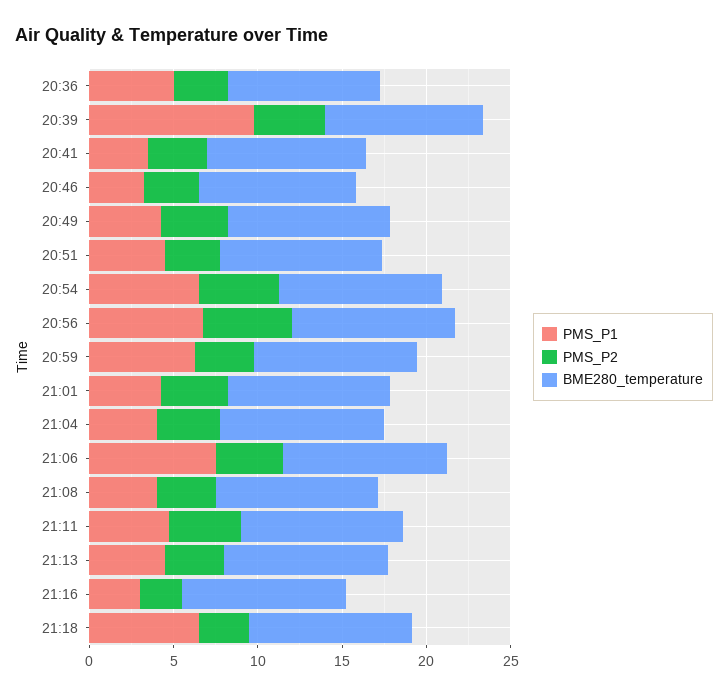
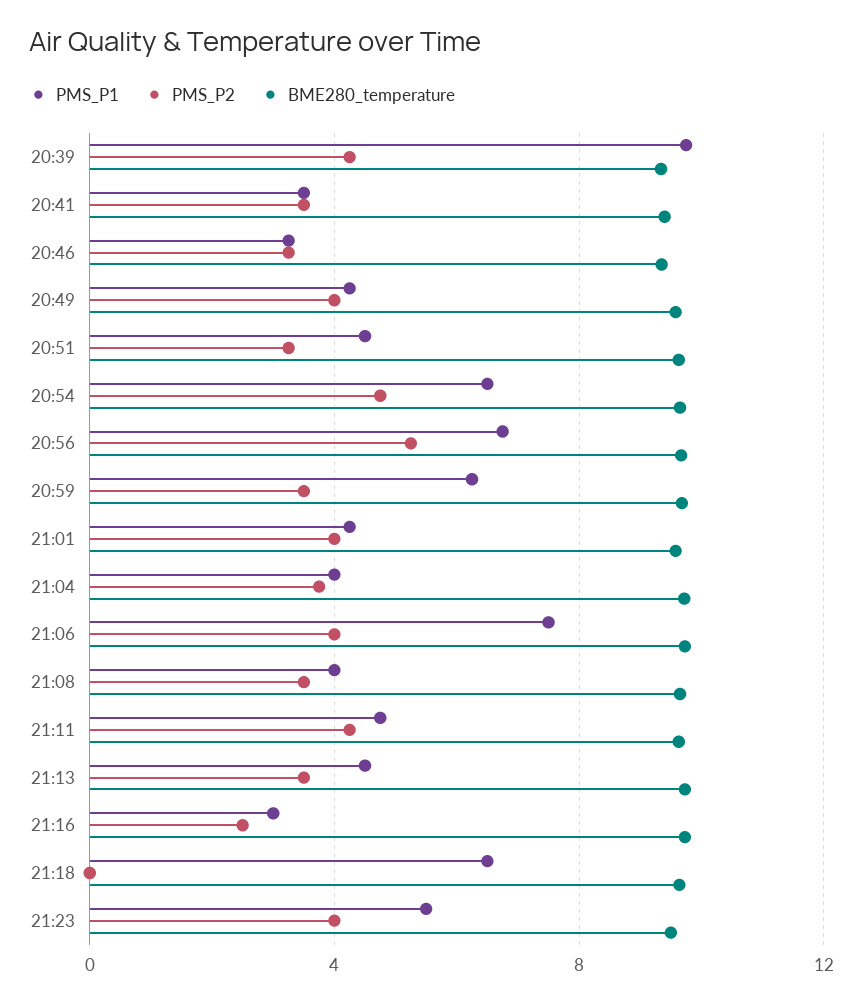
PMS_P1, 20:36: 5 -> none
PMS_P2, 20:36: 3 -> none
BME280_temperature, 20:36: 9 -> none
PMS_P2, 21:18: 3 -> 0
PMS_P1, 21:23: none -> 5.5
PMS_P2, 21:23: none -> 4
BME280_temperature, 21:23: none -> 9.5

